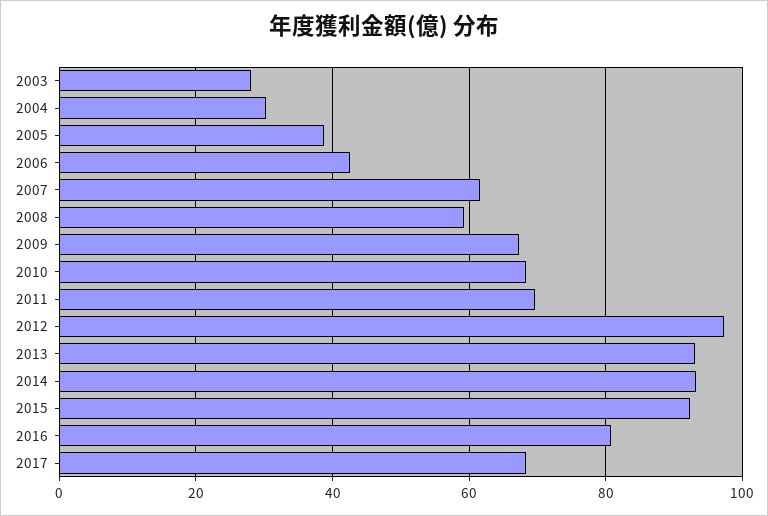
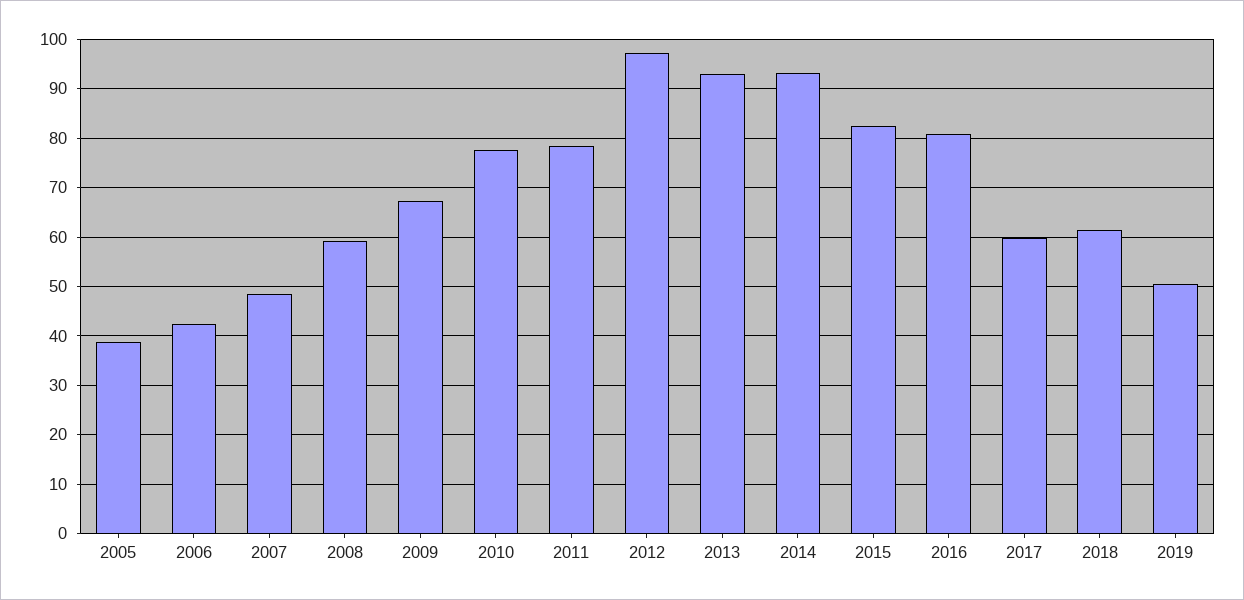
2003: 28 -> none
2004: 30 -> none
2007: 62 -> 48
2010: 68 -> 78
2011: 70 -> 78
2015: 92 -> 82
2017: 68 -> 60
2018: none -> 62
2019: none -> 50

